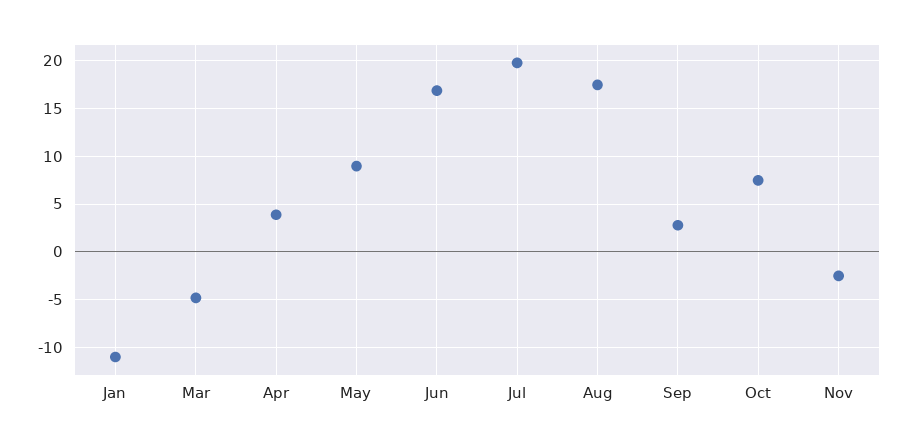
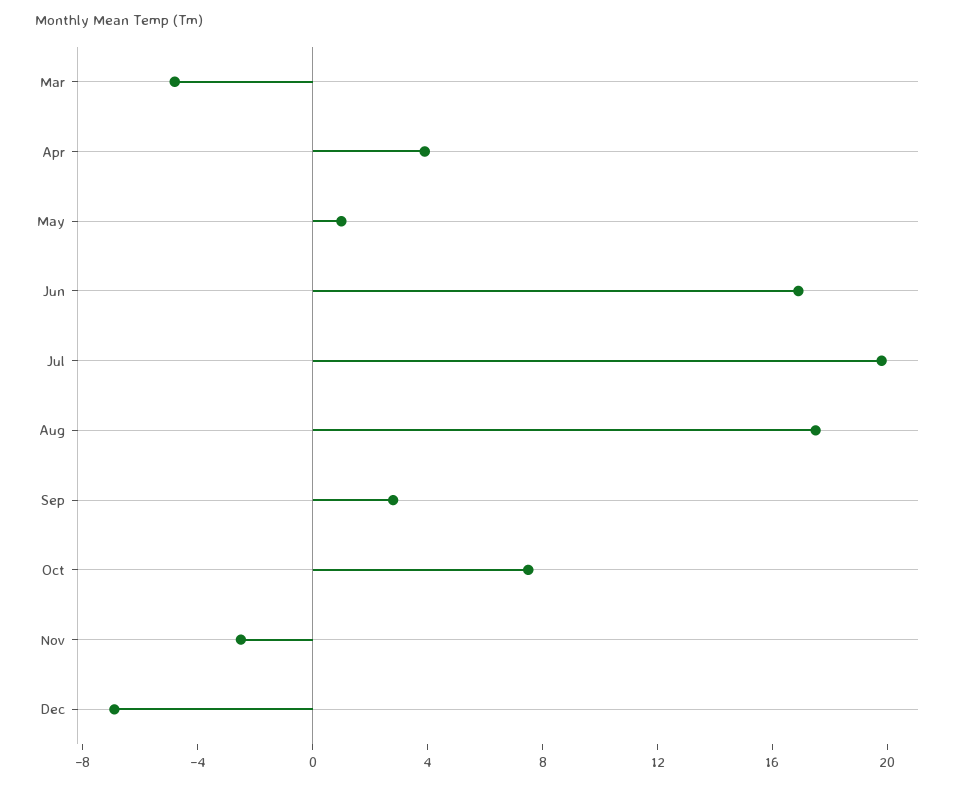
Jan: -11 -> none
May: 9 -> 1
Dec: none -> -7

